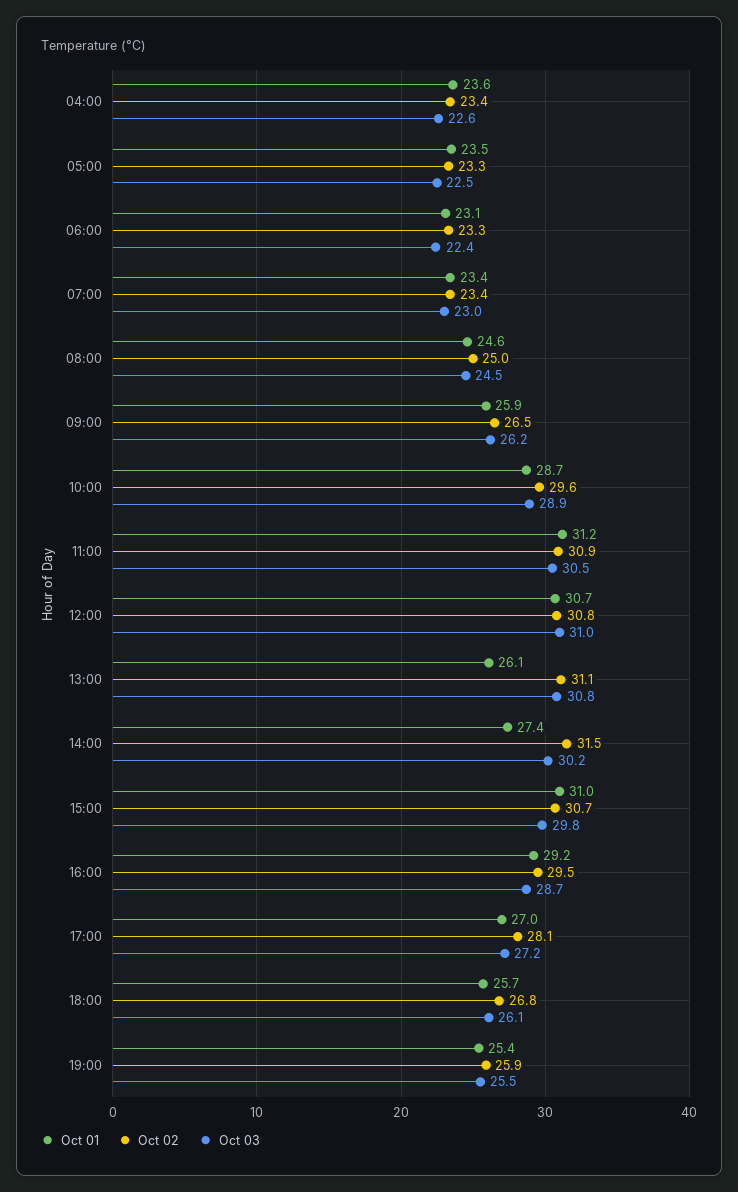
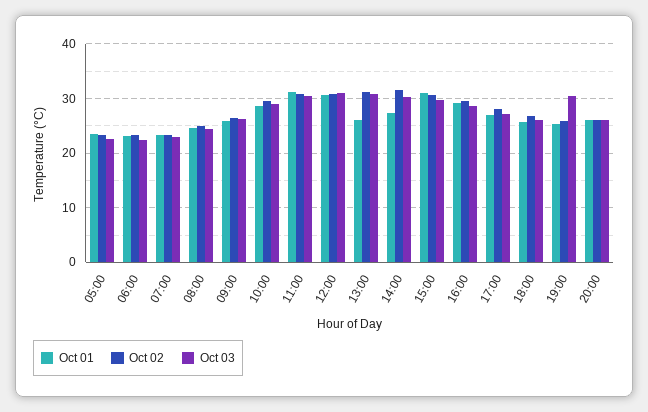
Oct 01, 04:00: 23.6 -> none
Oct 02, 04:00: 23.4 -> none
Oct 03, 04:00: 22.6 -> none
Oct 03, 19:00: 25.5 -> 30
Oct 01, 20:00: none -> 26
Oct 02, 20:00: none -> 26
Oct 03, 20:00: none -> 26

